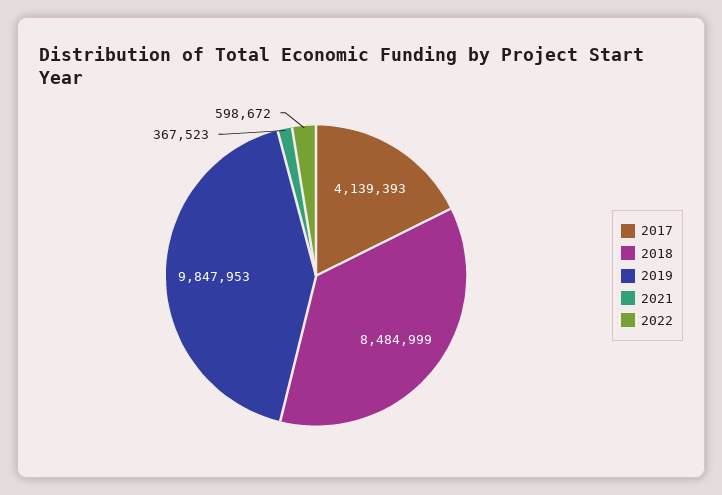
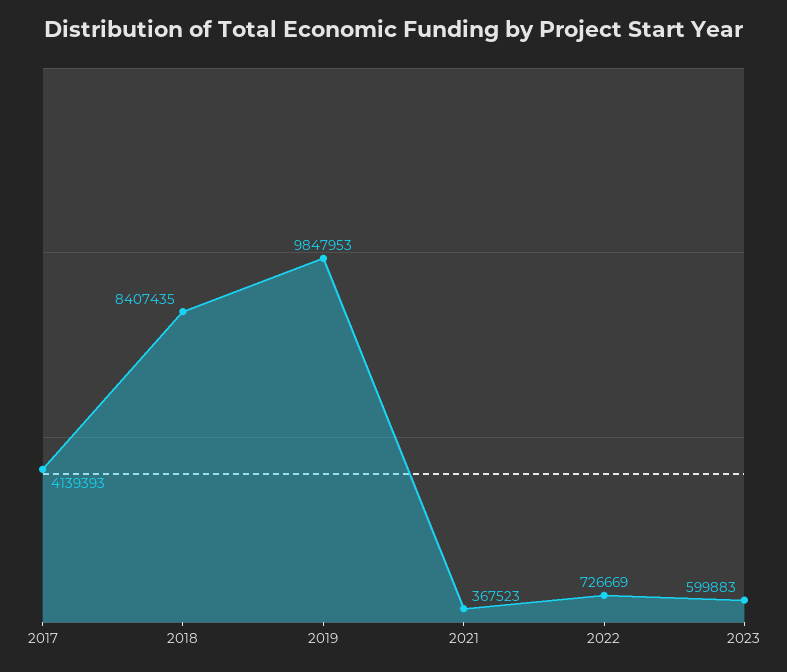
2018: 8484999 -> 8407435
2022: 598672 -> 726669
2023: none -> 599883

